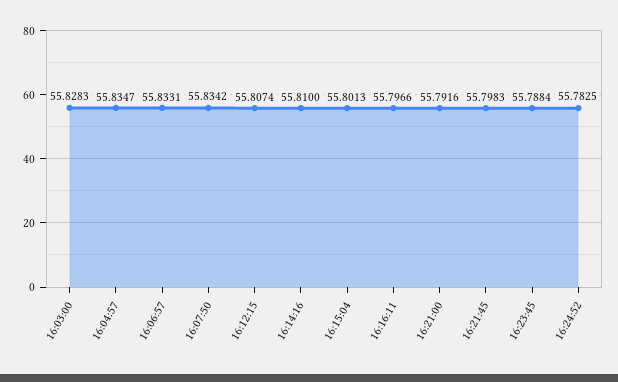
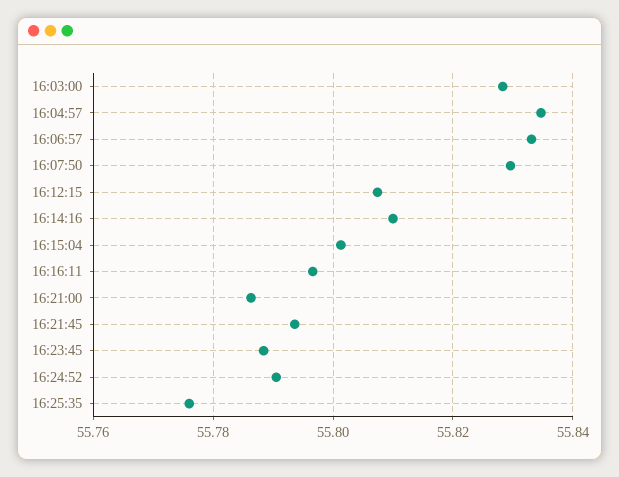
16:07:50: 55.8342 -> 55.83
16:21:00: 55.7916 -> 55.786
16:21:45: 55.7983 -> 55.794
16:24:52: 55.7825 -> 55.79
16:25:35: none -> 55.776

